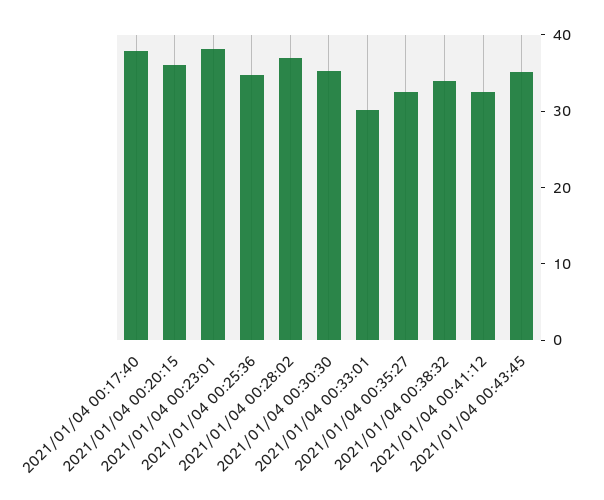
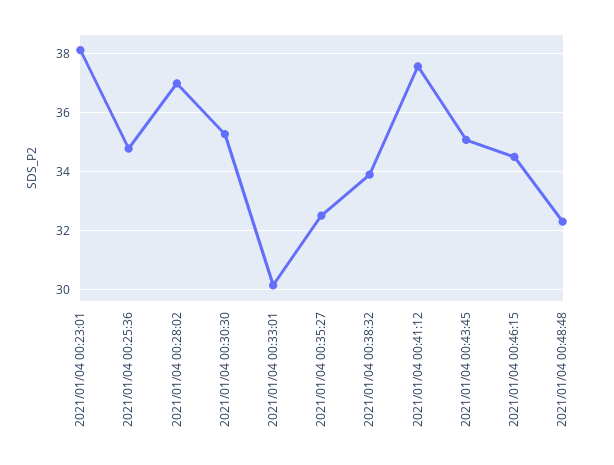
2021/01/04 00:17:40: 38 -> none
2021/01/04 00:20:15: 36 -> none
2021/01/04 00:41:12: 32 -> 37.5
2021/01/04 00:46:15: none -> 34.5
2021/01/04 00:48:48: none -> 32.25

